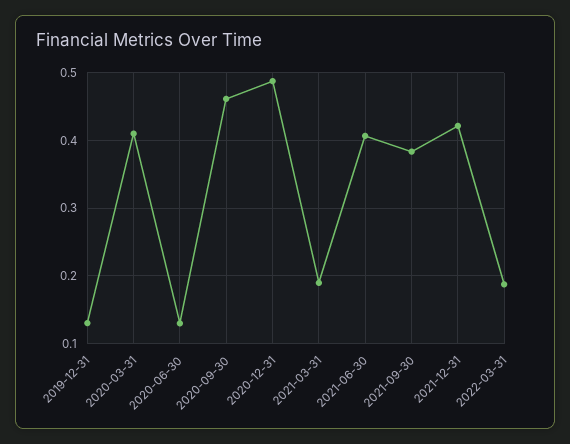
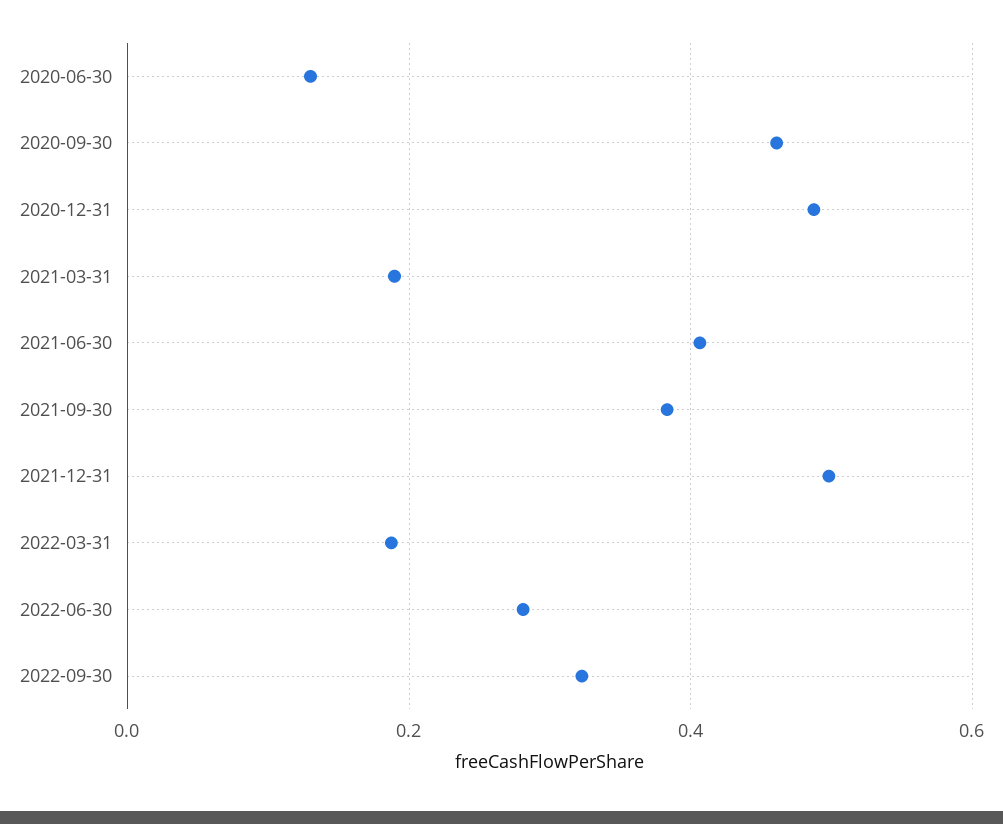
2019-12-31: 0.13 -> none
2020-03-31: 0.41 -> none
2021-12-31: 0.42 -> 0.5
2022-06-30: none -> 0.28
2022-09-30: none -> 0.32

